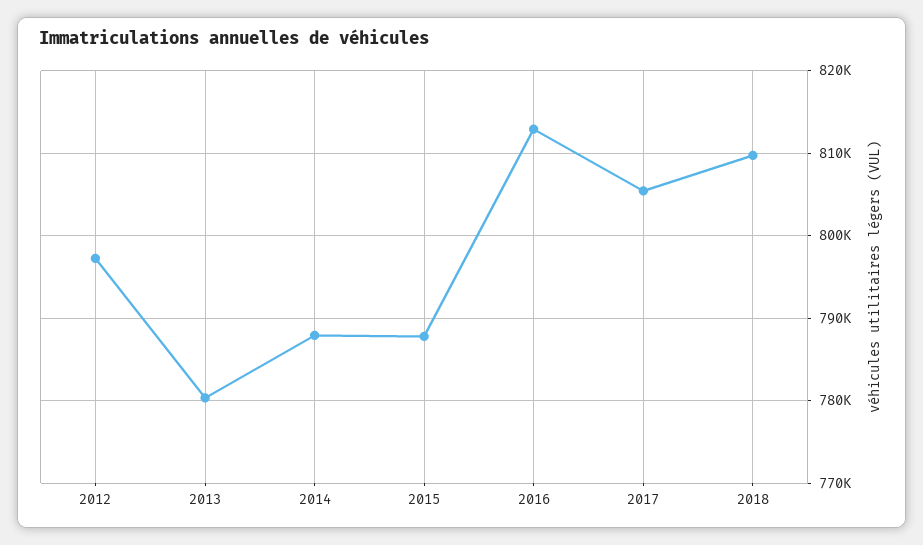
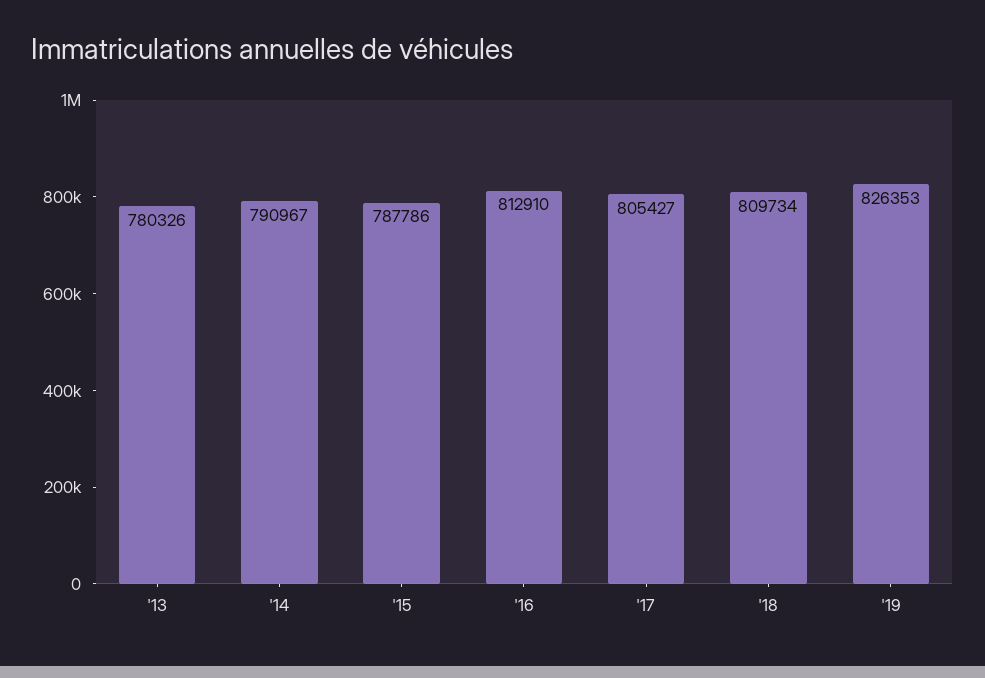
2012: 797000 -> none
2014: 788000 -> 790967
'19: none -> 826353

